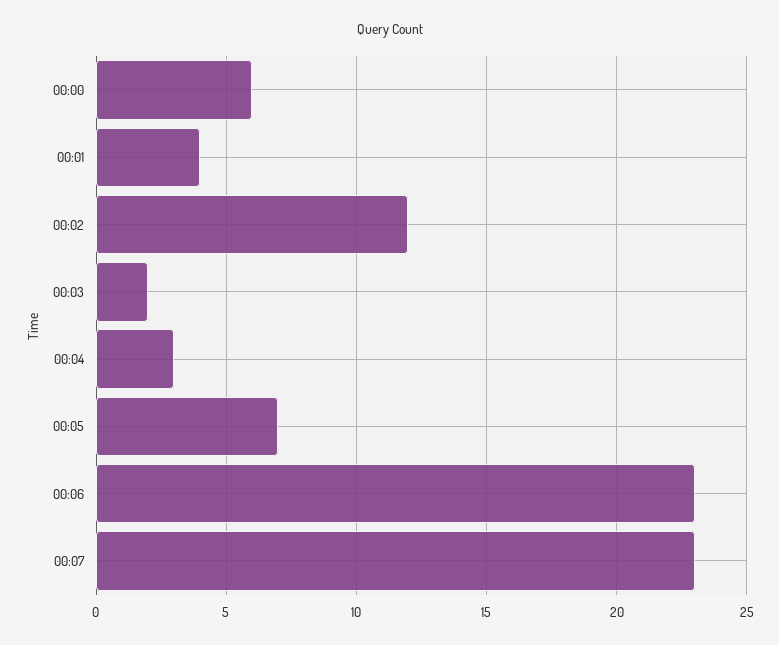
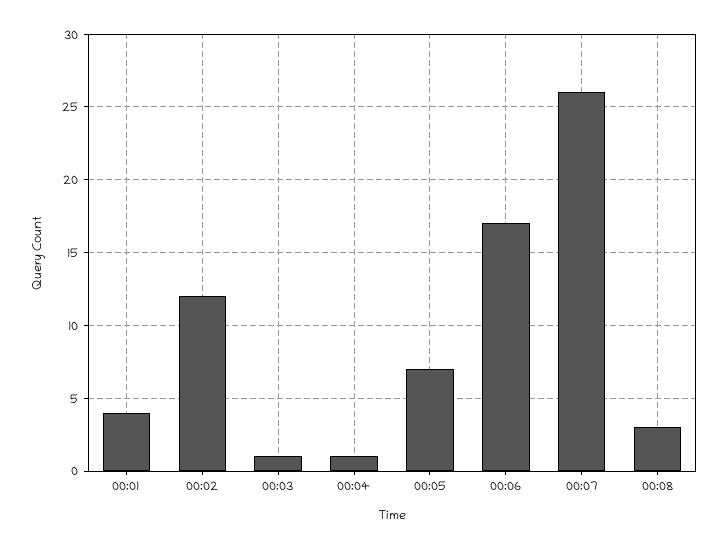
00:00: 6 -> none
00:03: 2 -> 1
00:04: 3 -> 1
00:06: 23 -> 17
00:07: 23 -> 26
00:08: none -> 3

